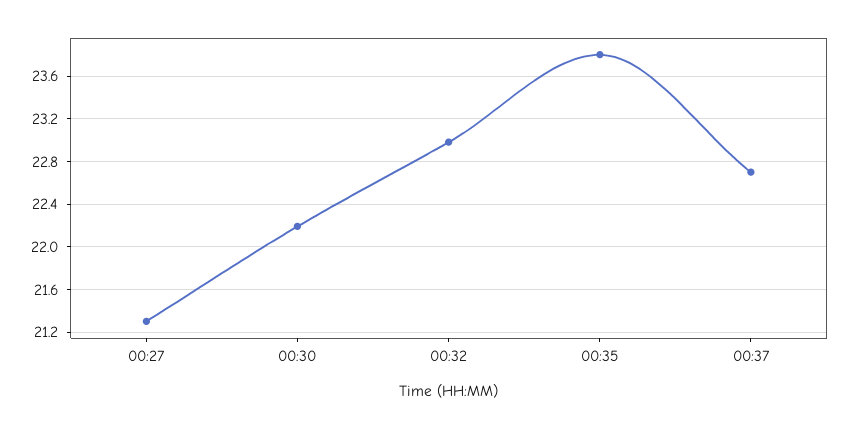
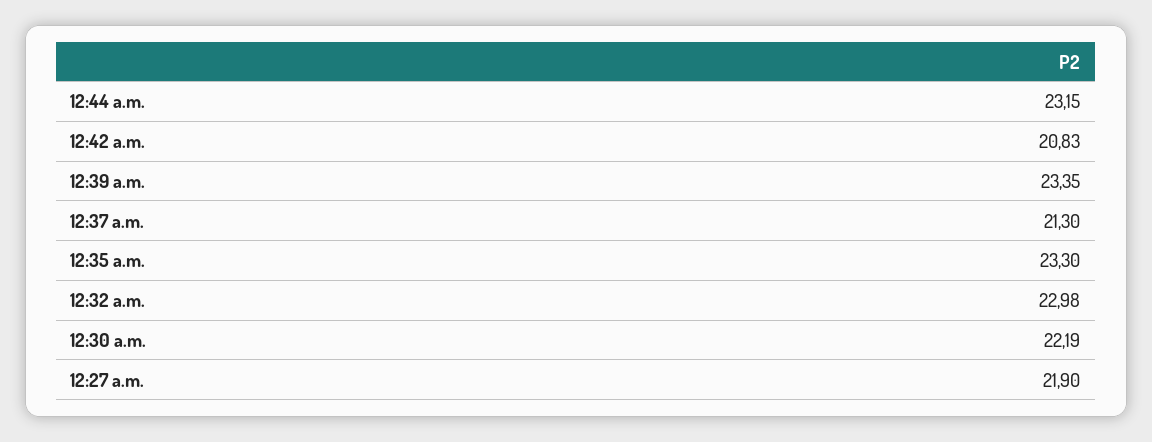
00:27: 21.3 -> 21.9
00:35: 23.8 -> 23.3
00:37: 22.7 -> 21.3
12:44 a.m.: none -> 23.15
12:42 a.m.: none -> 20.83
12:39 a.m.: none -> 23.35

